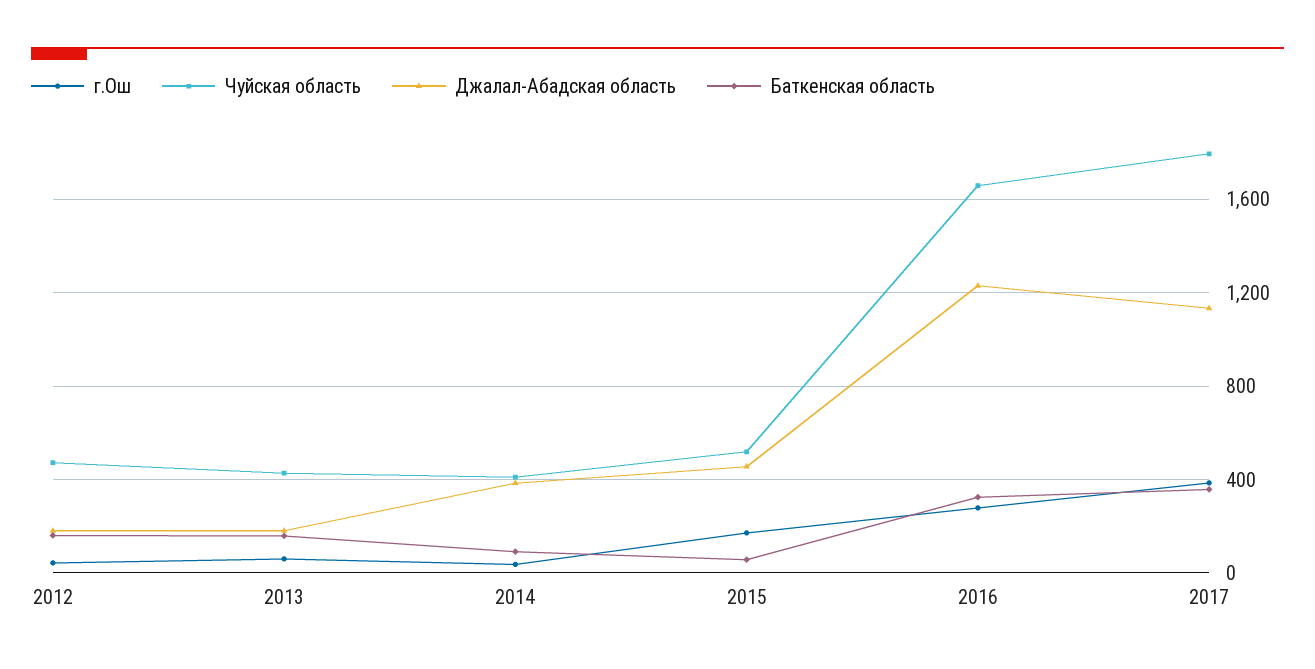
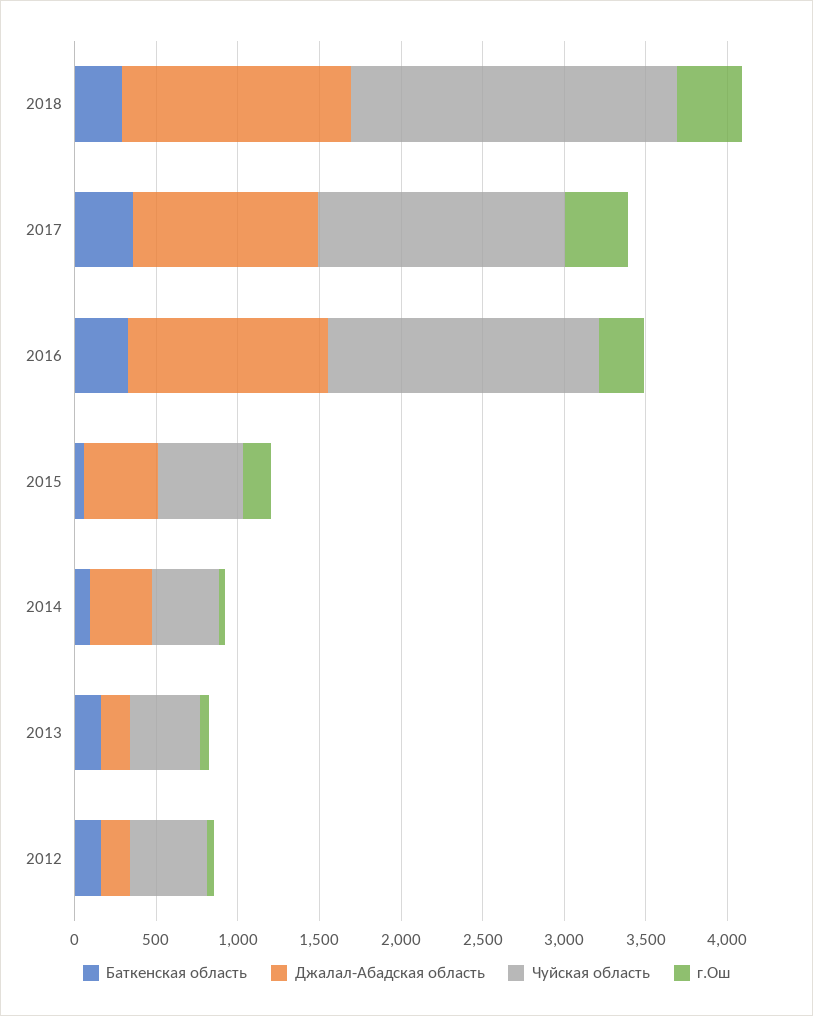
Чуйская область, 2017: 1800 -> 1500
Баткенская область, 2018: none -> 300
Джалал-Абадская область, 2018: none -> 1400
Чуйская область, 2018: none -> 2000
г.Ош, 2018: none -> 400

